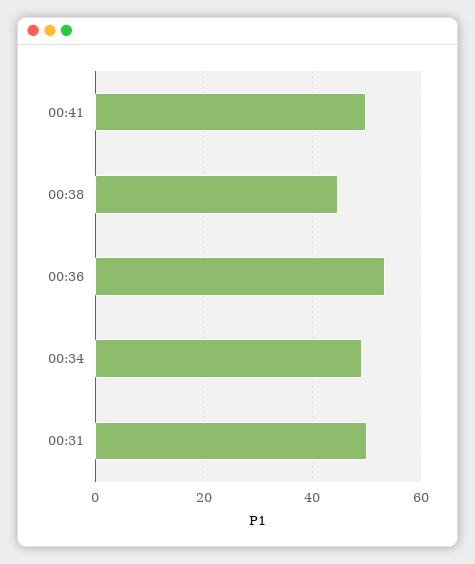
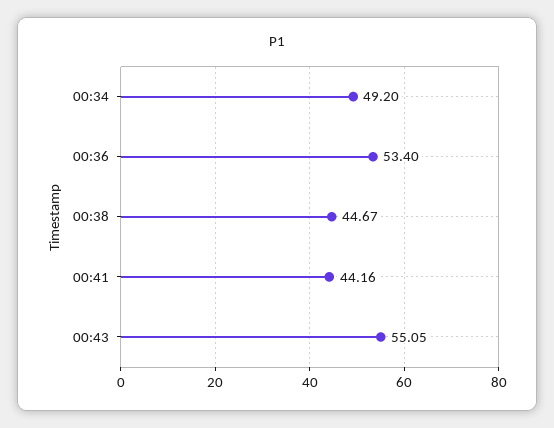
00:41: 50 -> 44.16
00:31: 50 -> none
00:43: none -> 55.05

